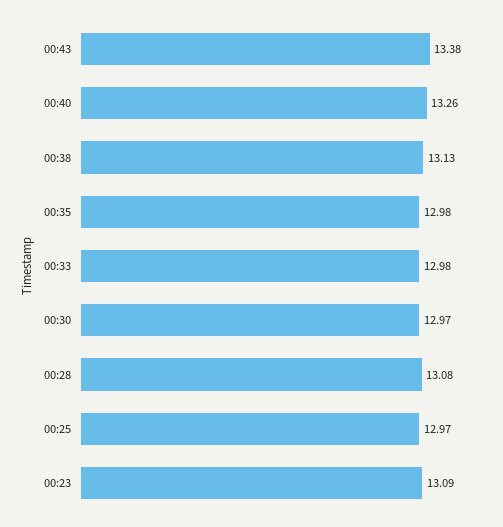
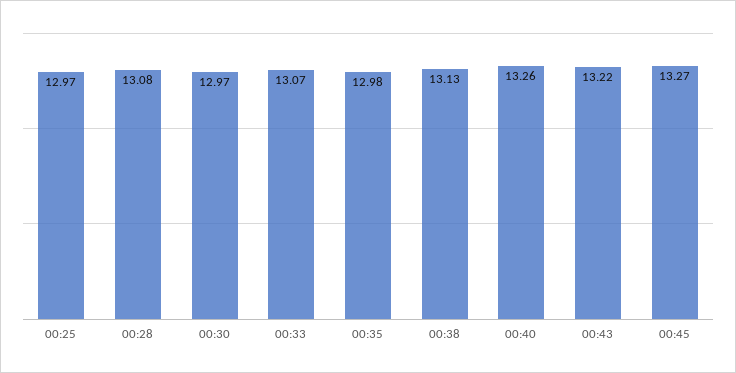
00:43: 13.38 -> 13.22
00:33: 12.98 -> 13.07
00:23: 13.09 -> none
00:45: none -> 13.27

